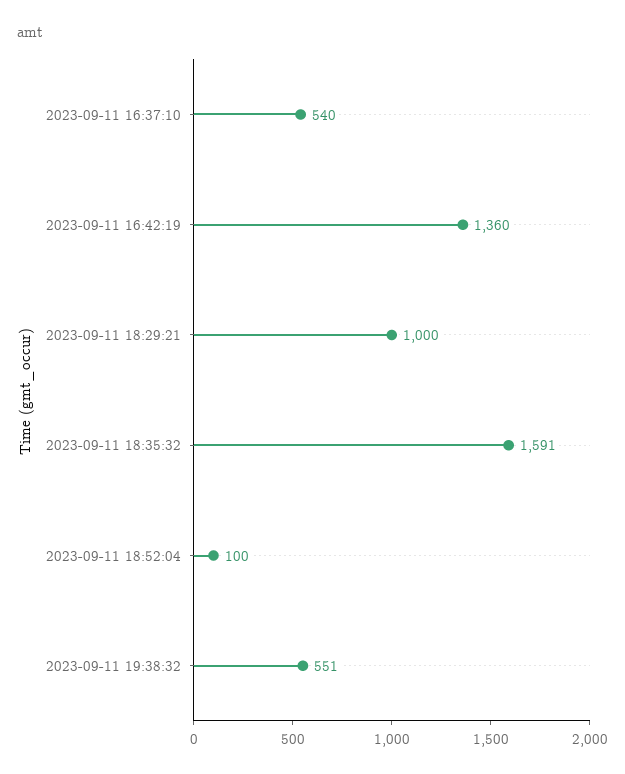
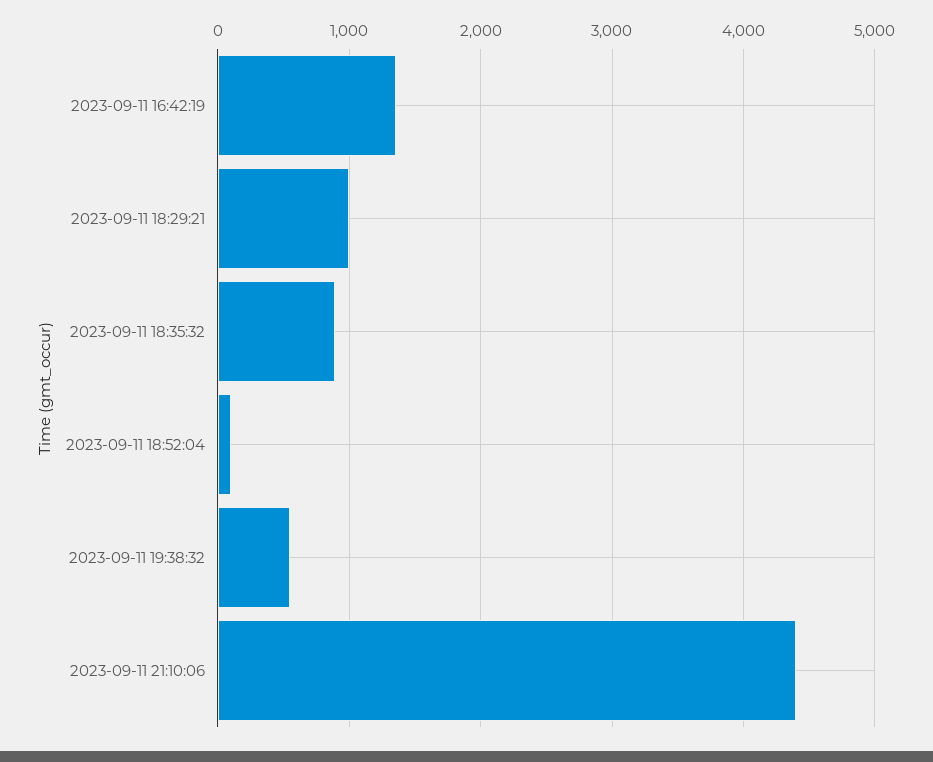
2023-09-11 16:37:10: 540 -> none
2023-09-11 18:35:32: 1591 -> 900
2023-09-11 21:10:06: none -> 4400

